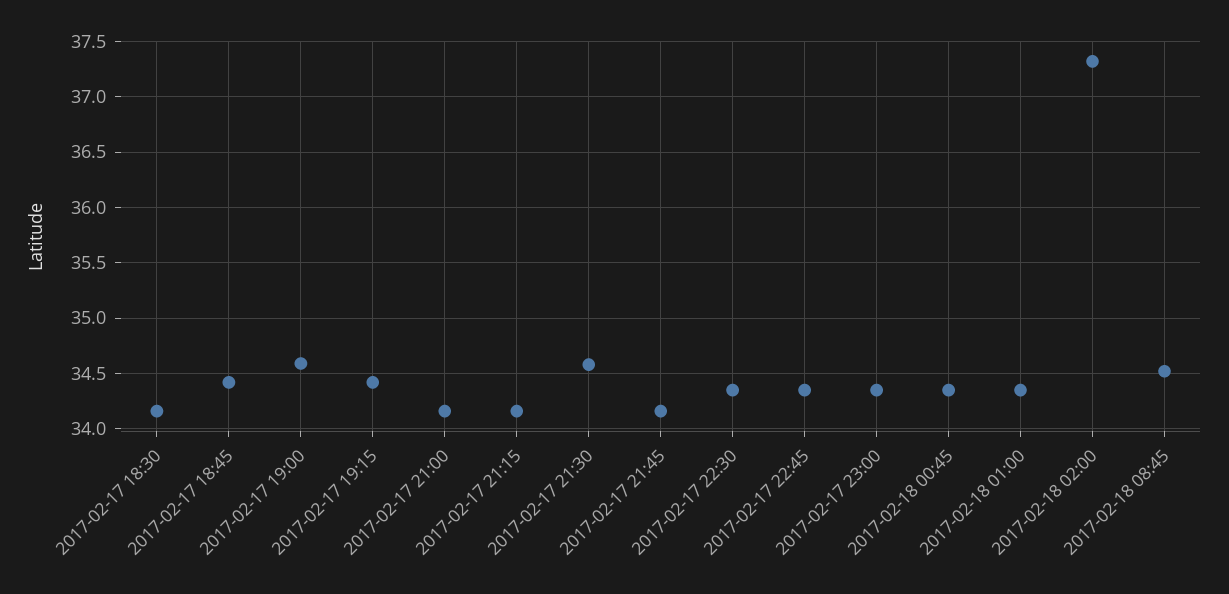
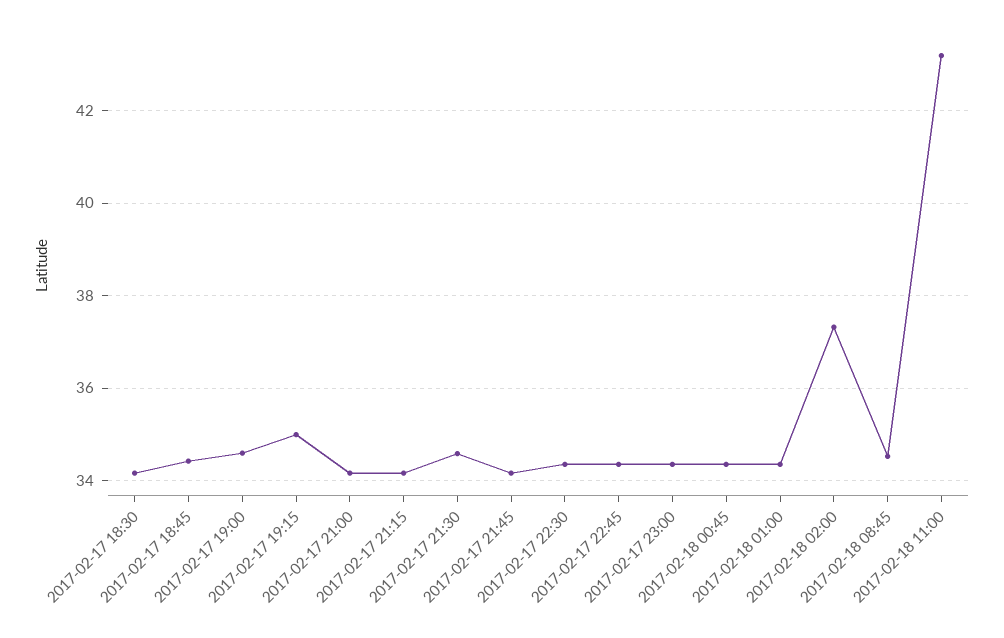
2017-02-17 19:15: 34.4 -> 35
2017-02-18 11:00: none -> 43.2

